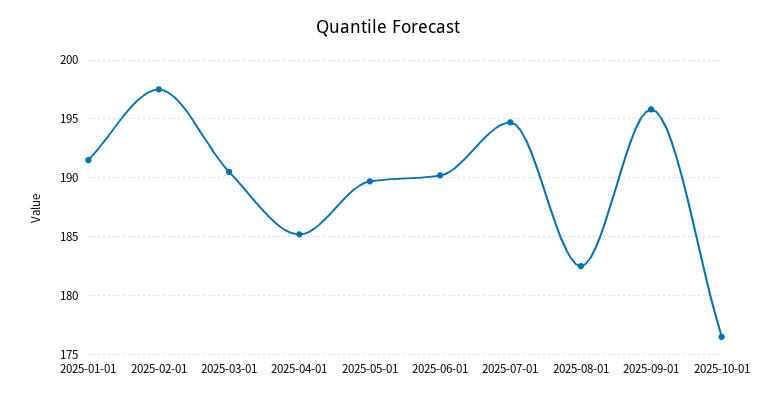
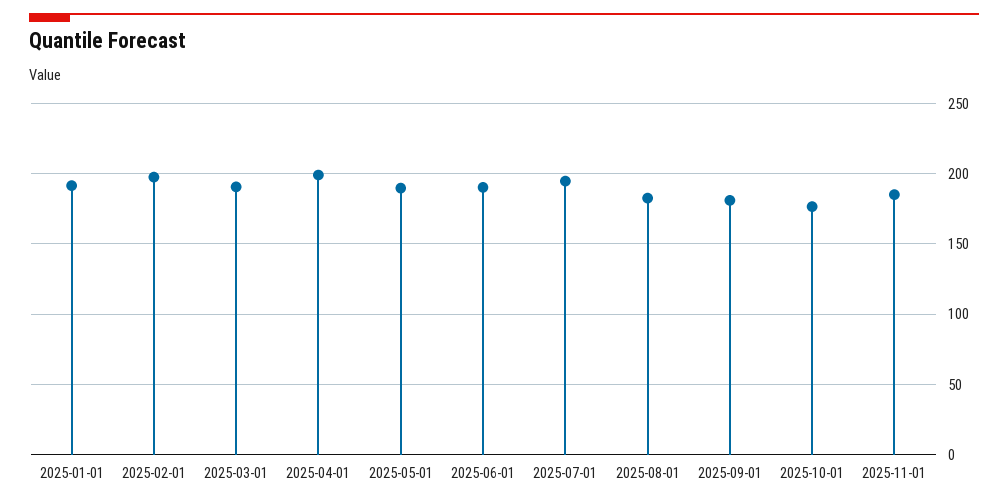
2025-04-01: 185 -> 200
2025-09-01: 196 -> 180
2025-11-01: none -> 185

